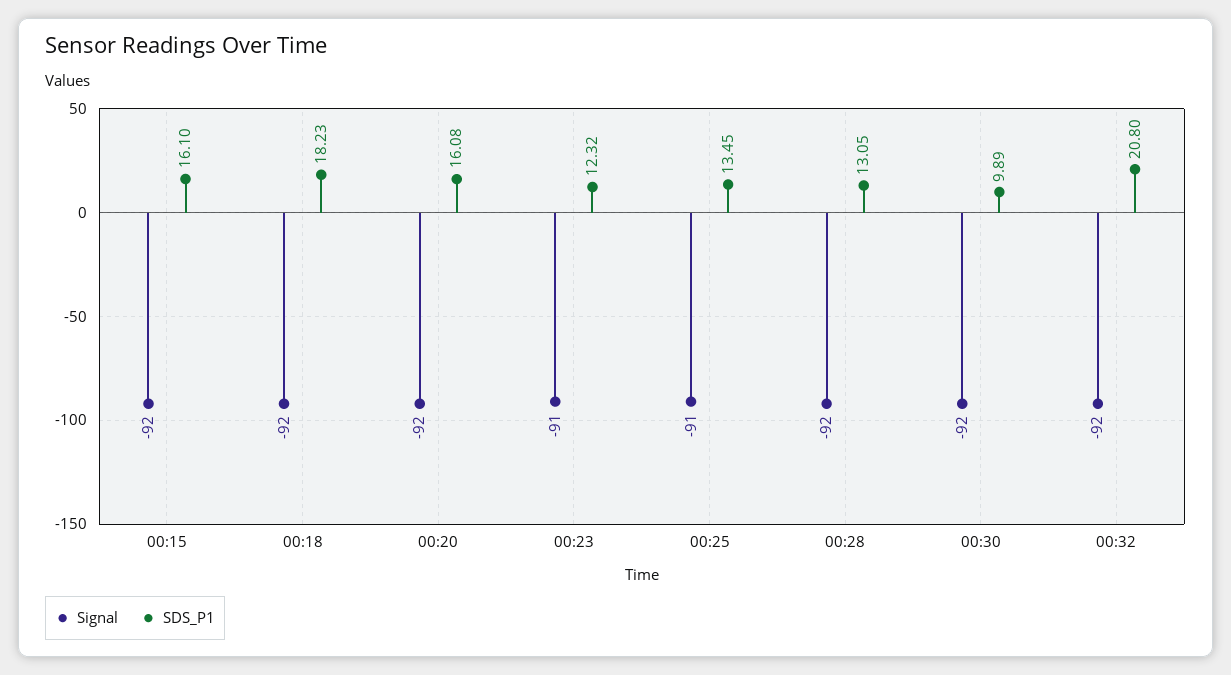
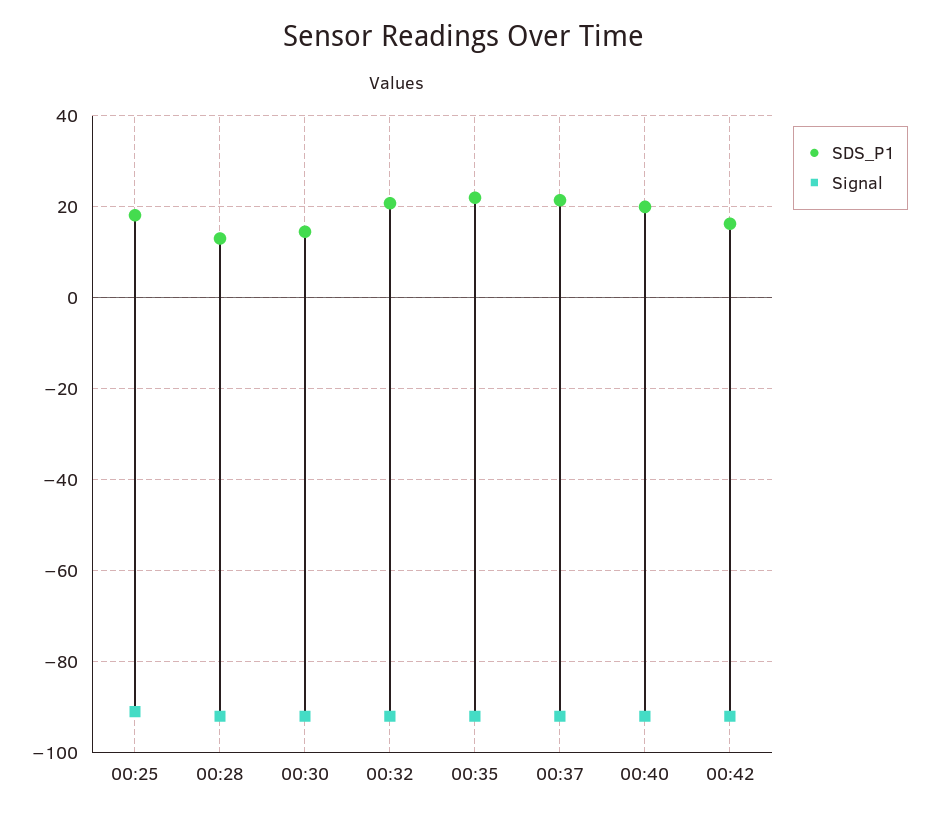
Signal, 00:15: -92 -> none
SDS_P1, 00:15: 16.1 -> none
Signal, 00:18: -92 -> none
SDS_P1, 00:18: 18.23 -> none
Signal, 00:20: -92 -> none
SDS_P1, 00:20: 16.08 -> none
Signal, 00:23: -91 -> none
SDS_P1, 00:23: 12.32 -> none
SDS_P1, 00:25: 13.45 -> 18
SDS_P1, 00:30: 9.89 -> 14
SDS_P1, 00:35: none -> 22
Signal, 00:35: none -> -92
SDS_P1, 00:37: none -> 22
Signal, 00:37: none -> -92
SDS_P1, 00:40: none -> 20
Signal, 00:40: none -> -92
SDS_P1, 00:42: none -> 16
Signal, 00:42: none -> -92

